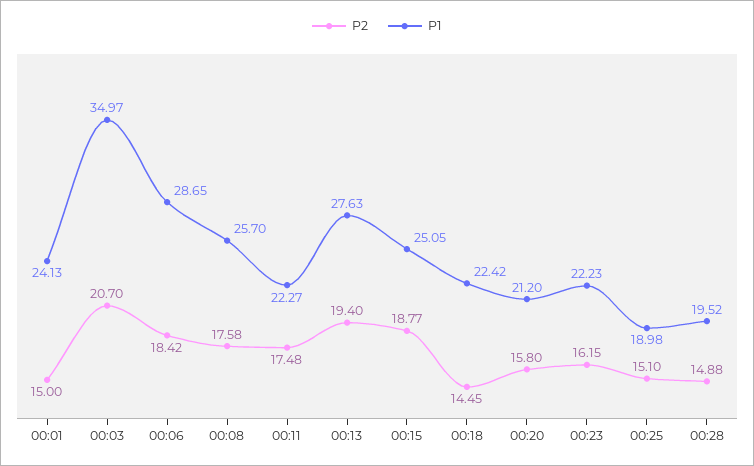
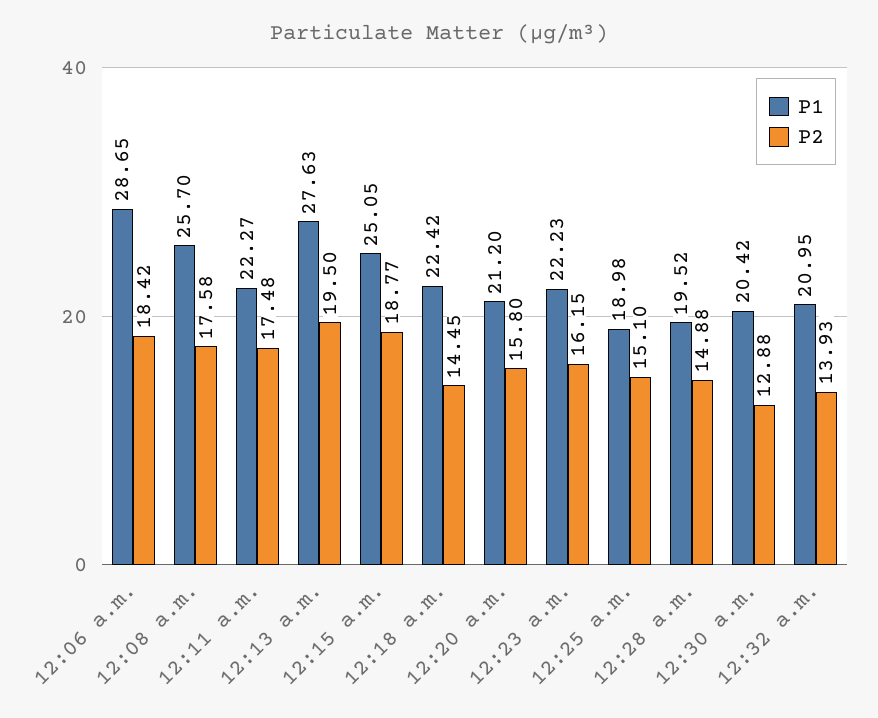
P2, 00:01: 15 -> none
P1, 00:01: 24.13 -> none
P2, 00:03: 20.7 -> none
P1, 00:03: 34.97 -> none
P2, 00:13: 19.4 -> 19.5
P1, 12:30 a.m.: none -> 20.42
P2, 12:30 a.m.: none -> 12.88
P1, 12:32 a.m.: none -> 20.95
P2, 12:32 a.m.: none -> 13.93

